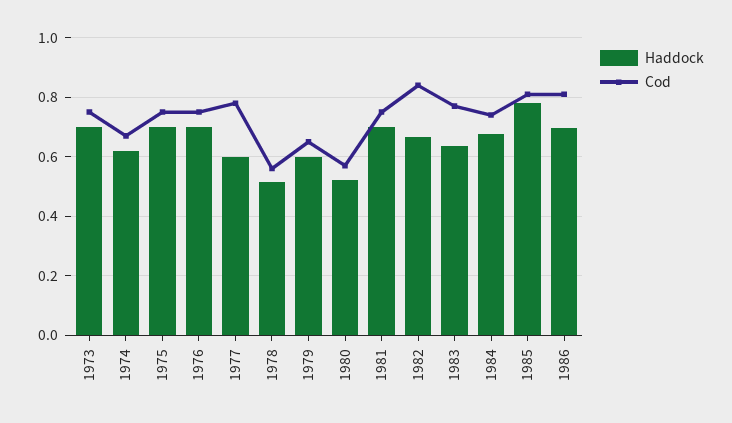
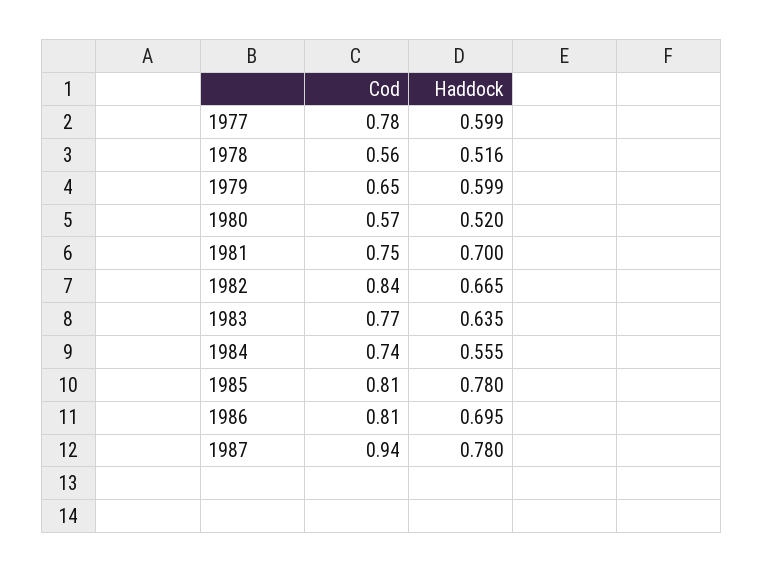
Haddock, 1973: 0.7 -> none
Cod, 1973: 0.75 -> none
Haddock, 1974: 0.625 -> none
Cod, 1974: 0.675 -> none
Haddock, 1975: 0.7 -> none
Cod, 1975: 0.75 -> none
Haddock, 1976: 0.7 -> none
Cod, 1976: 0.75 -> none
Haddock, 1984: 0.675 -> 0.555
Cod, 1987: none -> 0.94
Haddock, 1987: none -> 0.78

